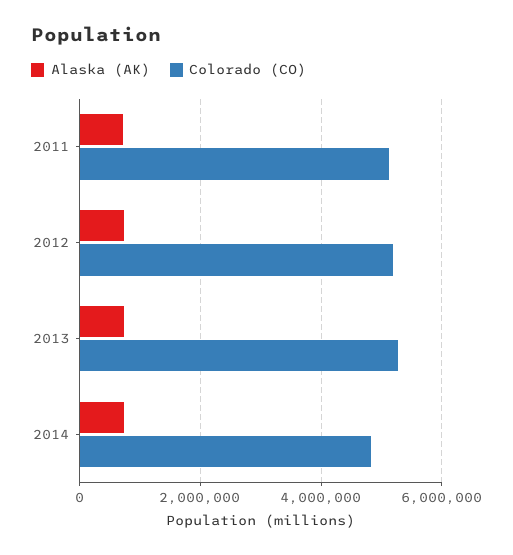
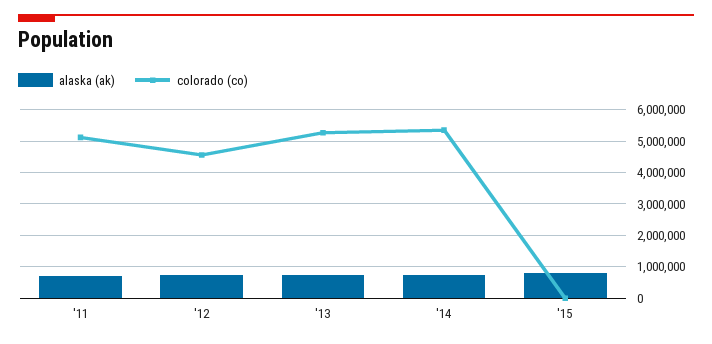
Colorado (CO), 2012: 5200000 -> 4600000
Colorado (CO), 2014: 4800000 -> 5400000
Alaska (AK), '15: none -> 800000
Colorado (CO), '15: none -> 0

